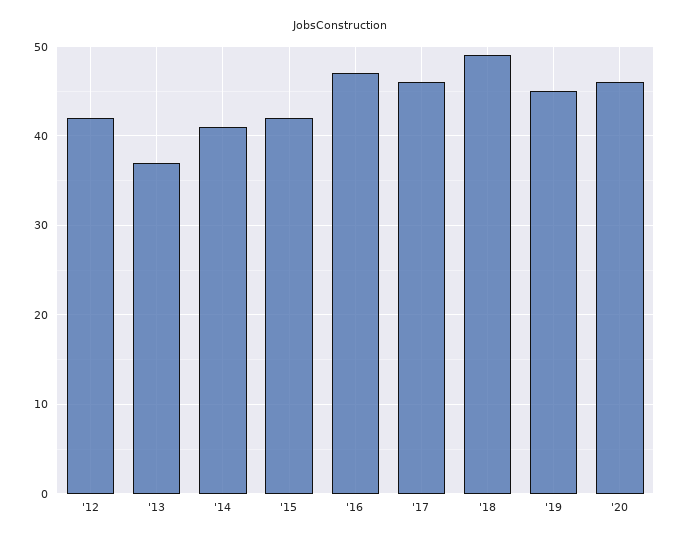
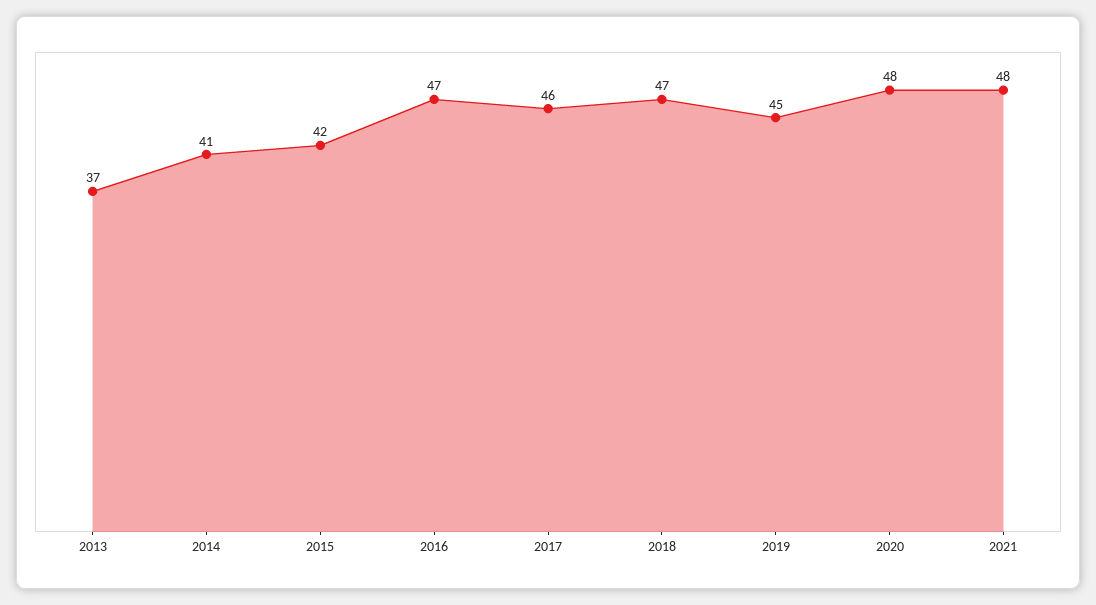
'12: 42 -> none
'18: 49 -> 47
'20: 46 -> 48
2021: none -> 48

